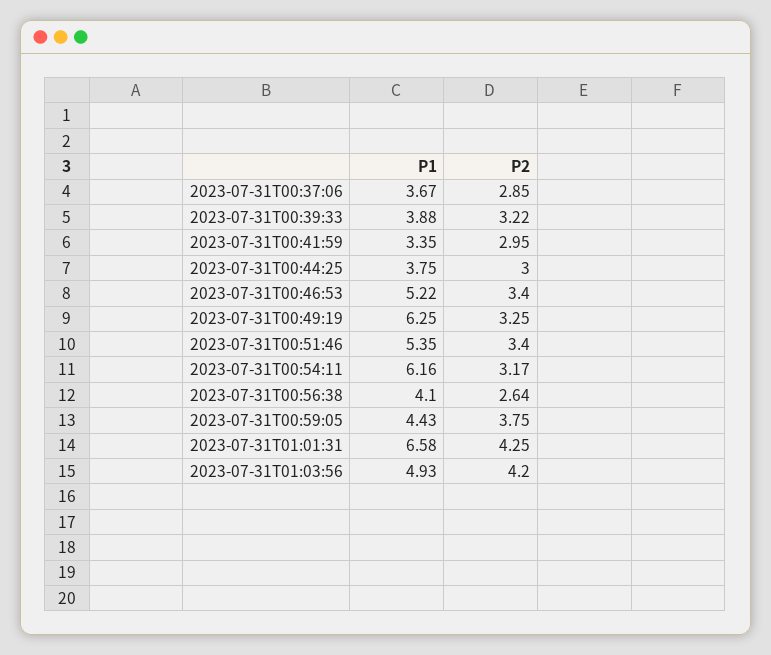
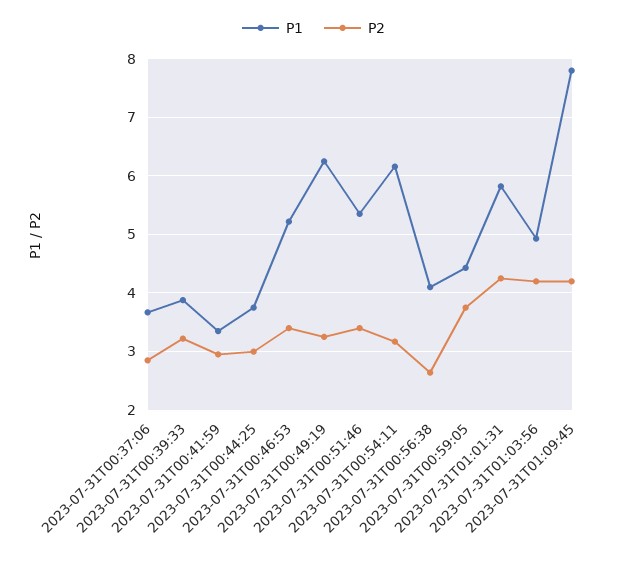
P1, 2023-07-31T01:01:31: 6.58 -> 5.8
P1, 2023-07-31T01:09:45: none -> 7.8
P2, 2023-07-31T01:09:45: none -> 4.2

